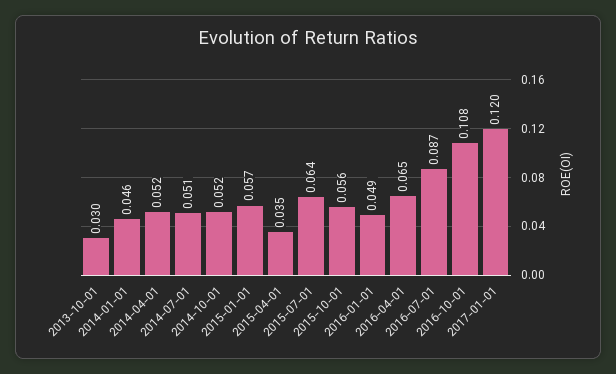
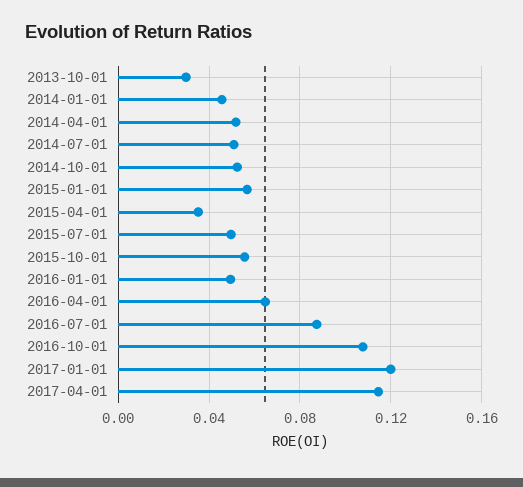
2015-07-01: 0.064 -> 0.05
2017-04-01: none -> 0.115

